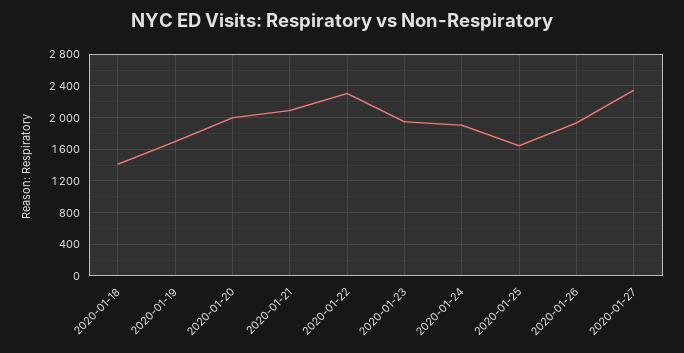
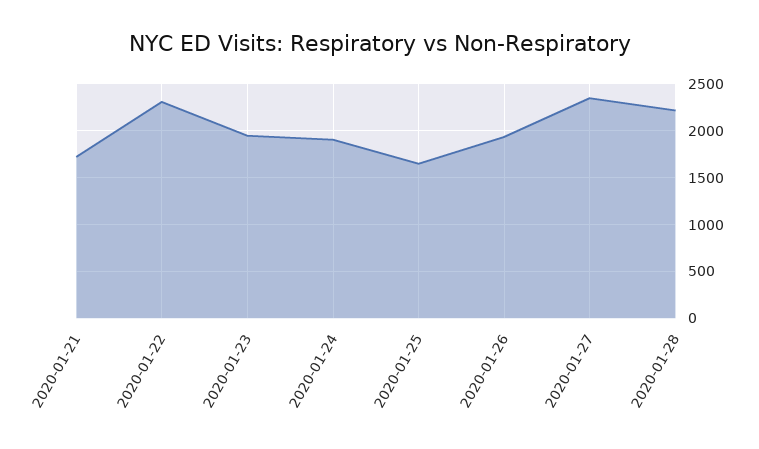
2020-01-18: 1400 -> none
2020-01-19: 1700 -> none
2020-01-20: 2000 -> none
2020-01-21: 2100 -> 1700
2020-01-28: none -> 2200

